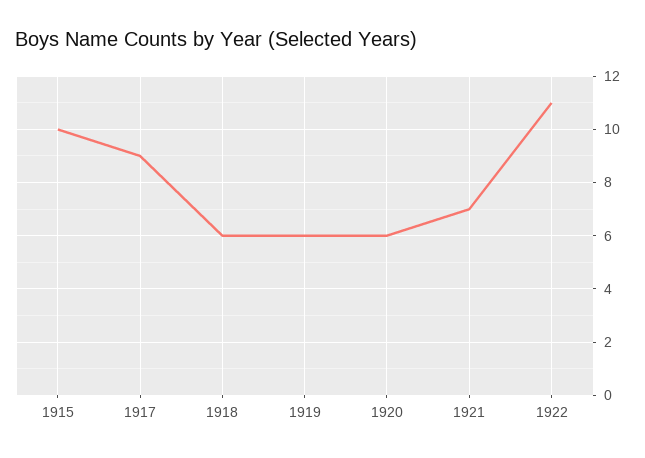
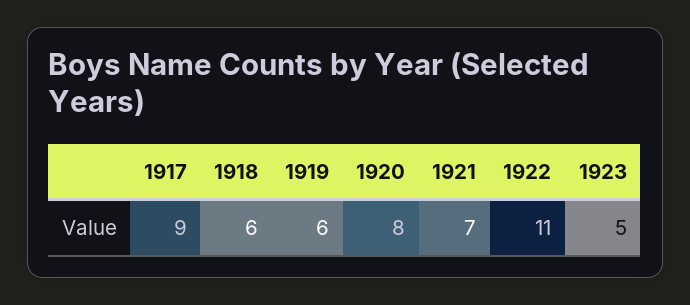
1915: 10 -> none
1920: 6 -> 8
1923: none -> 5

